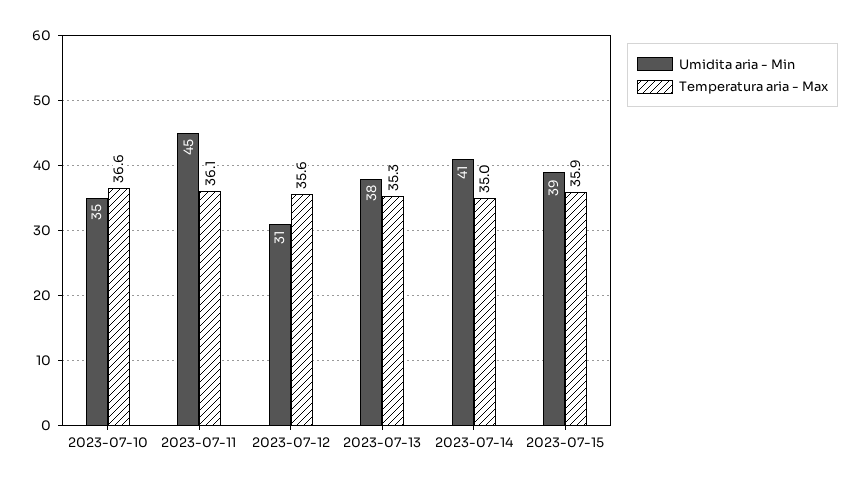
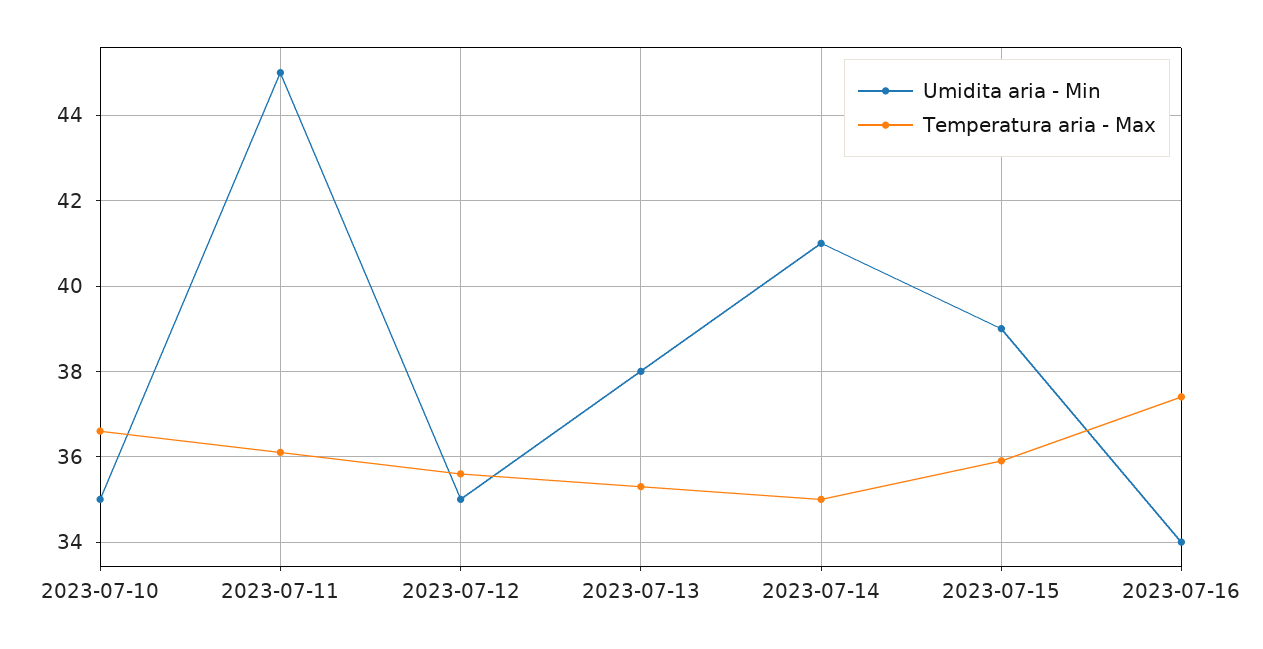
Umidita aria - Min, 2023-07-12: 31 -> 35
Umidita aria - Min, 2023-07-16: none -> 34
Temperatura aria - Max, 2023-07-16: none -> 37.5

